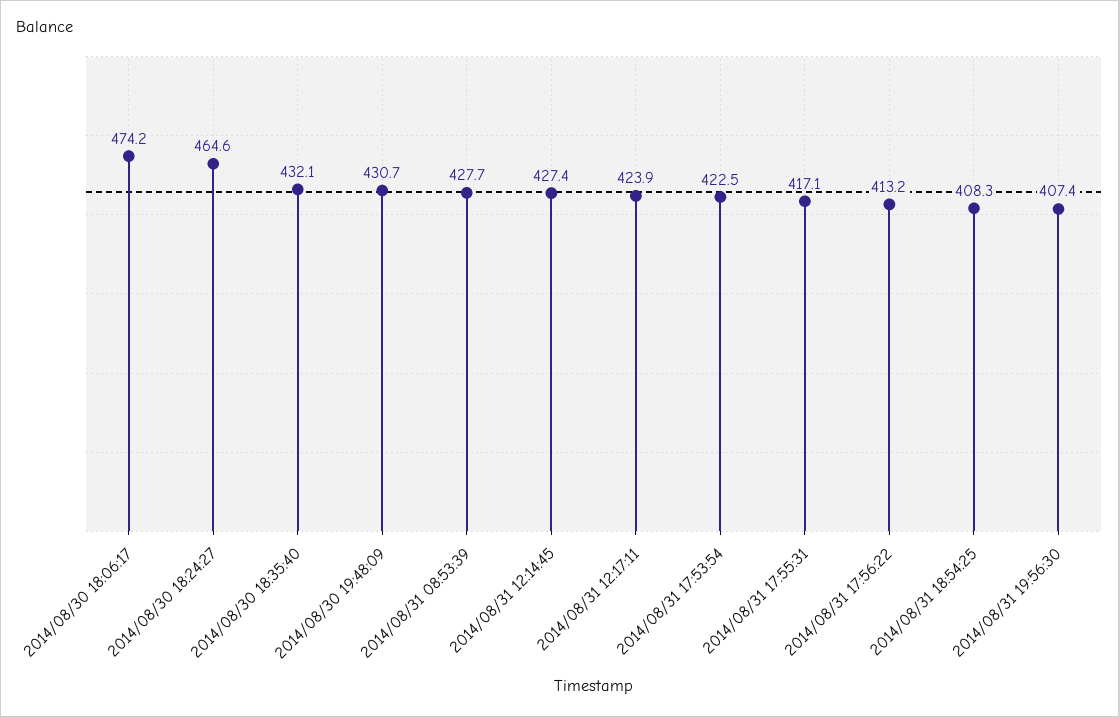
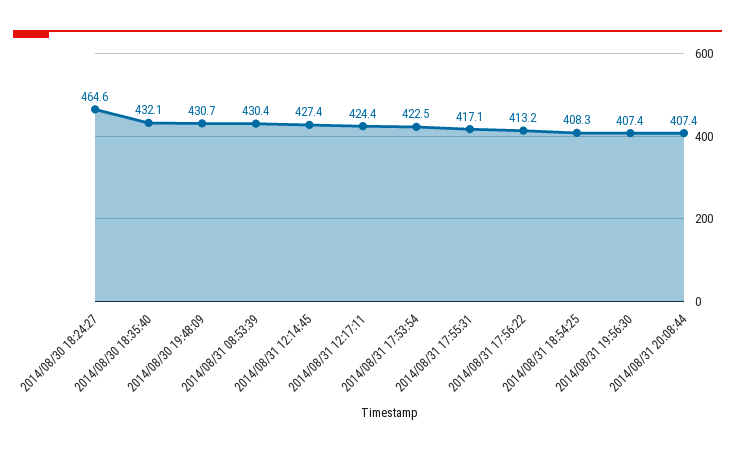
2014/08/30 18:06:17: 474.2 -> none
2014/08/31 08:53:39: 427.7 -> 430.4
2014/08/31 12:17:11: 423.9 -> 424.4
2014/08/31 20:08:44: none -> 407.4

